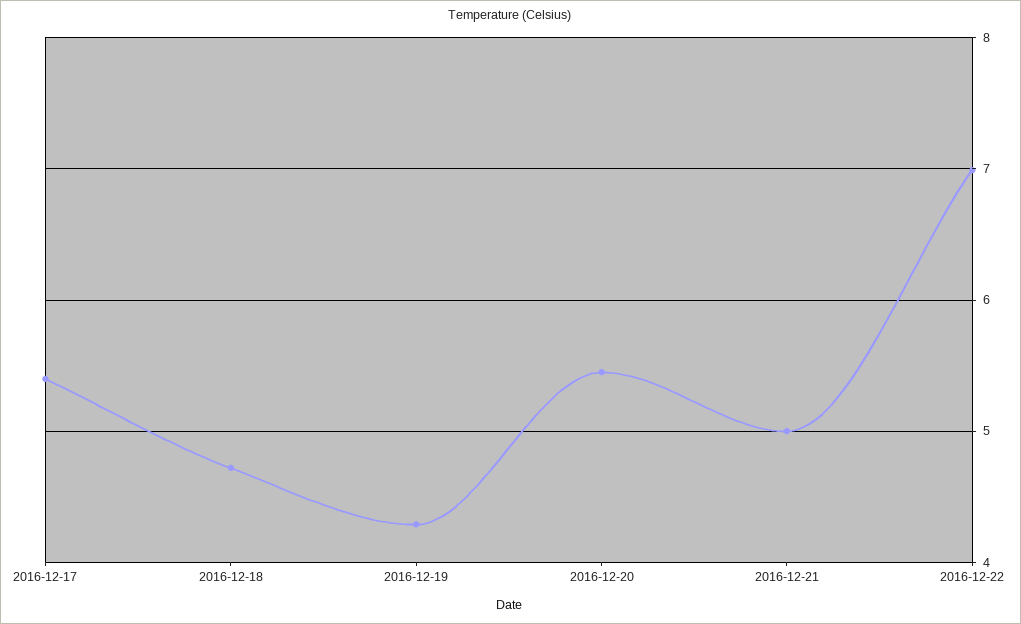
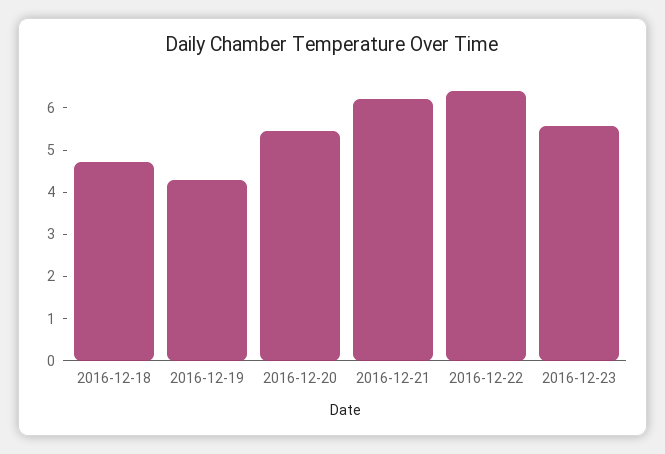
2016-12-17: 5.4 -> none
2016-12-21: 5 -> 6.2
2016-12-22: 7 -> 6.4
2016-12-23: none -> 5.6

